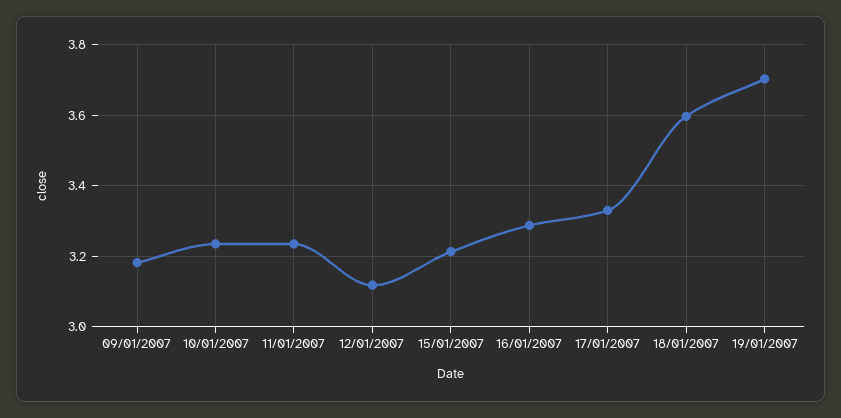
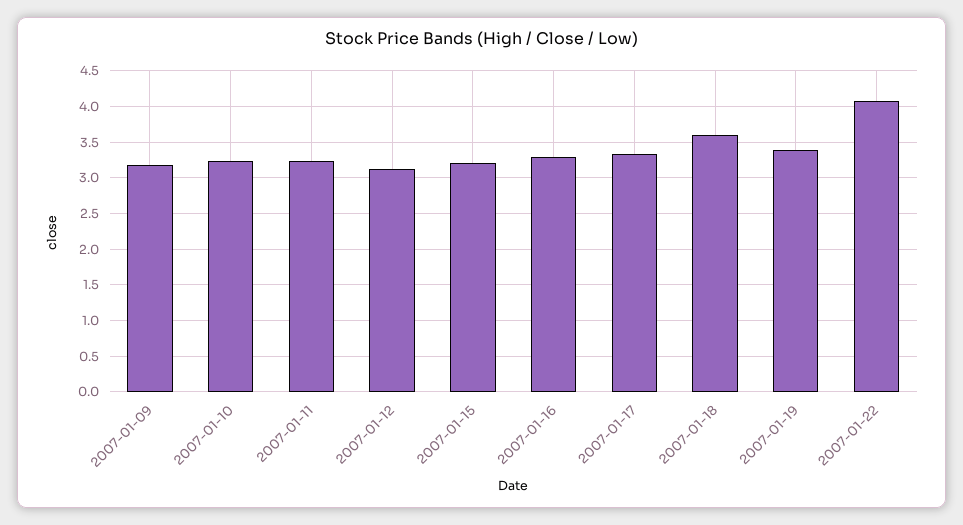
19/01/2007: 3.7 -> 3.4
2007-01-22: none -> 4.1

